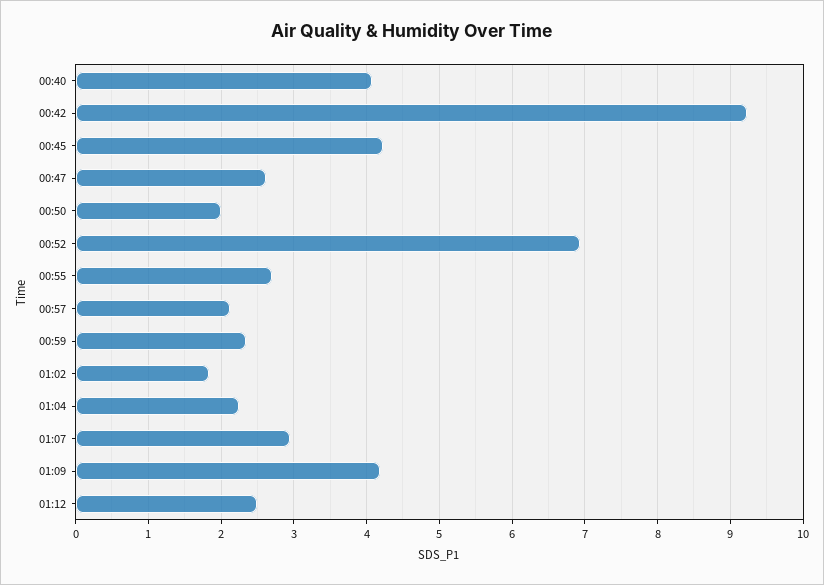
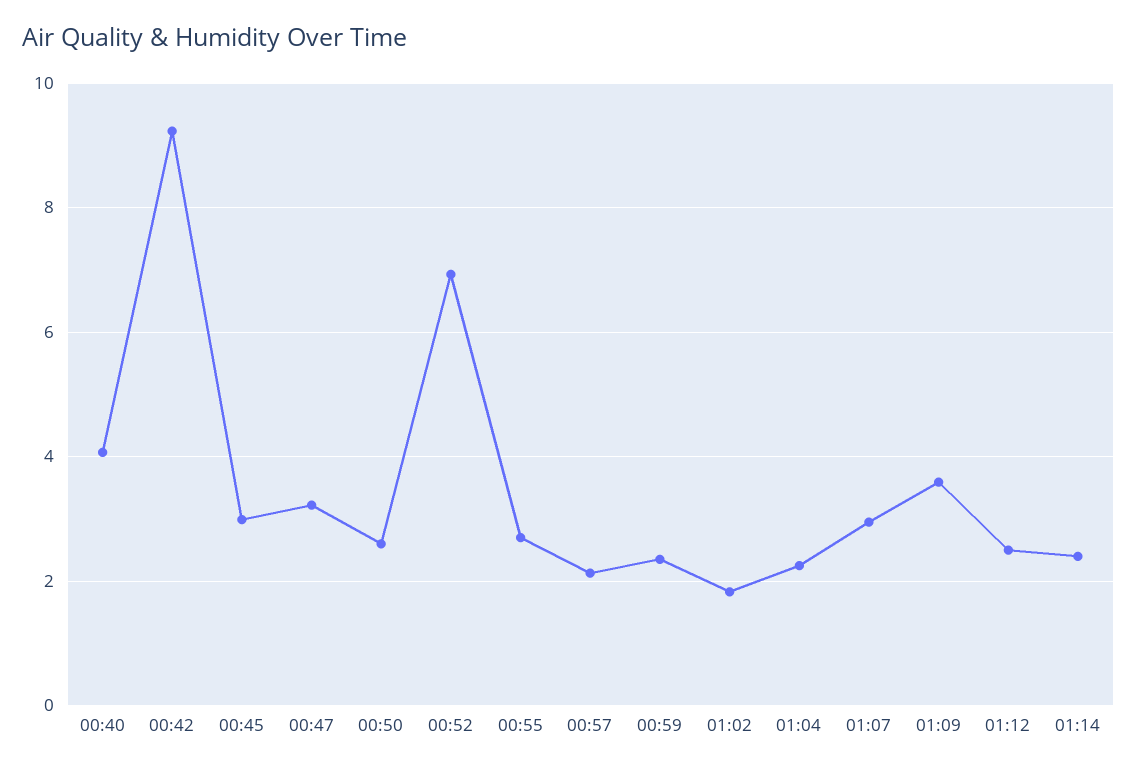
00:45: 4.2 -> 3
00:47: 2.6 -> 3.2
00:50: 2 -> 2.6
01:09: 4.2 -> 3.6
01:14: none -> 2.4

